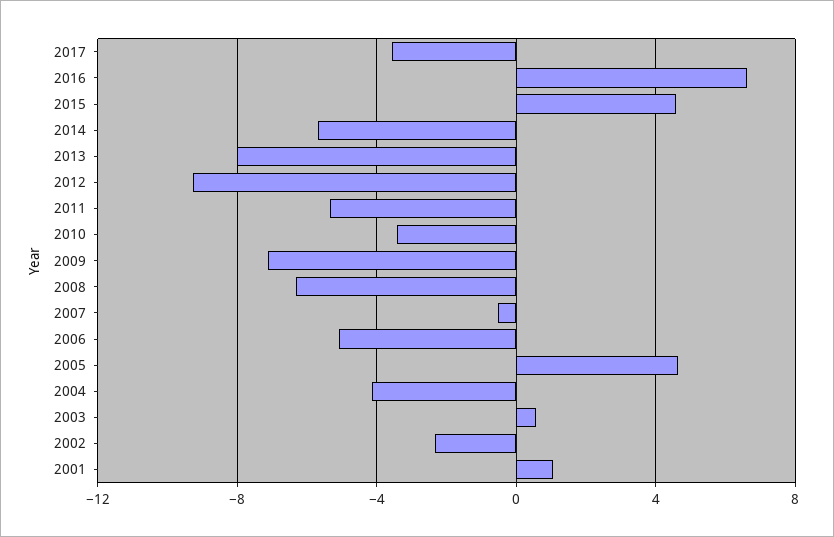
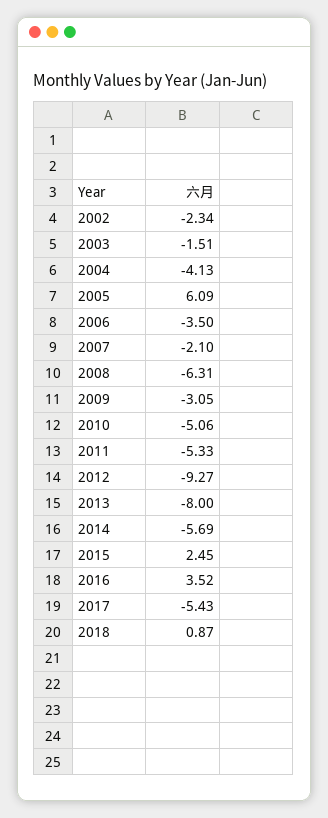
2017: -3.5 -> -5.43
2016: 6.5 -> 3.52
2015: 4.5 -> 2.45
2010: -3.5 -> -5.06
2009: -7 -> -3.05
2007: -0.5 -> -2.1
2006: -5 -> -3.5
2005: 4.5 -> 6.09
2003: 0.5 -> -1.51
2001: 1 -> none
2018: none -> 0.87

